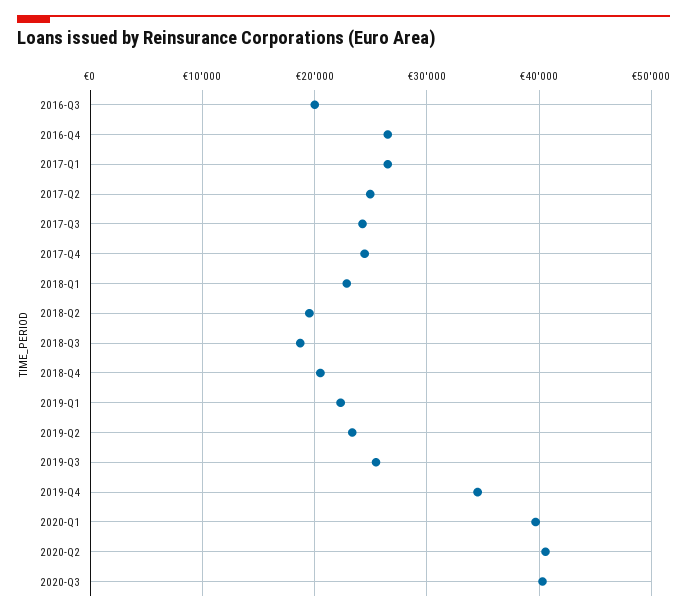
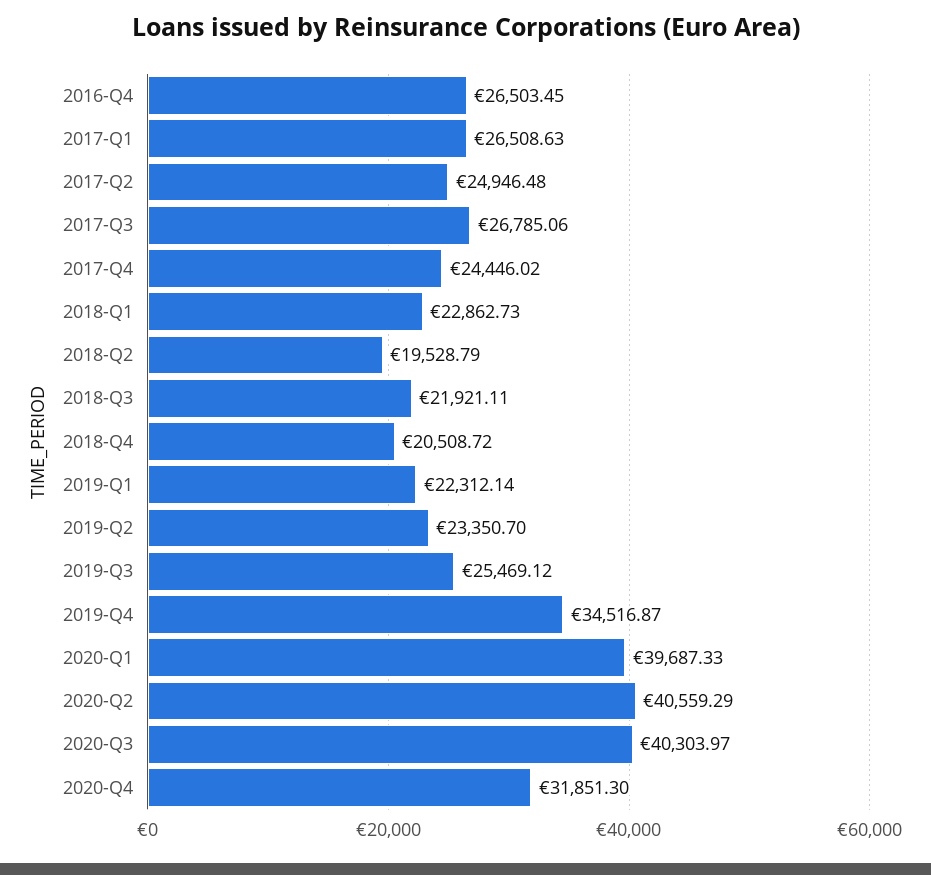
2016-Q3: 20000 -> none
2017-Q3: 24000 -> 26785.06
2018-Q3: 19000 -> 21921.11
2020-Q4: none -> 31851.3

